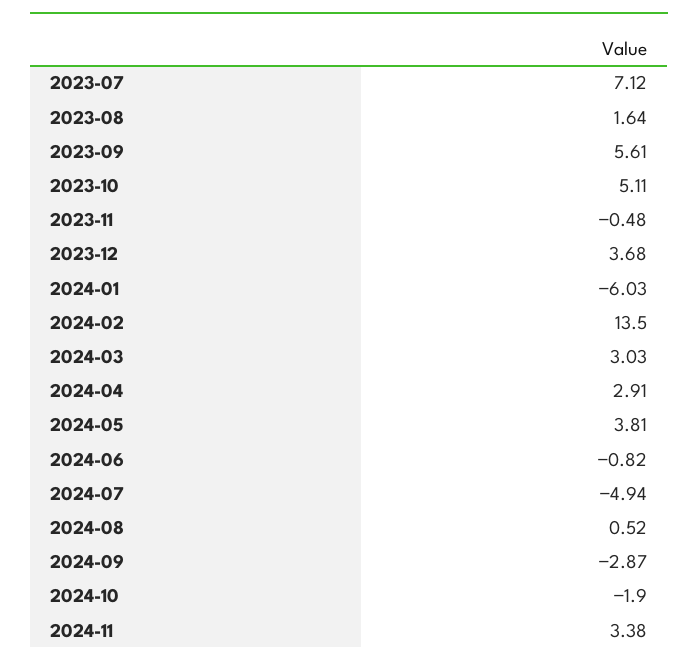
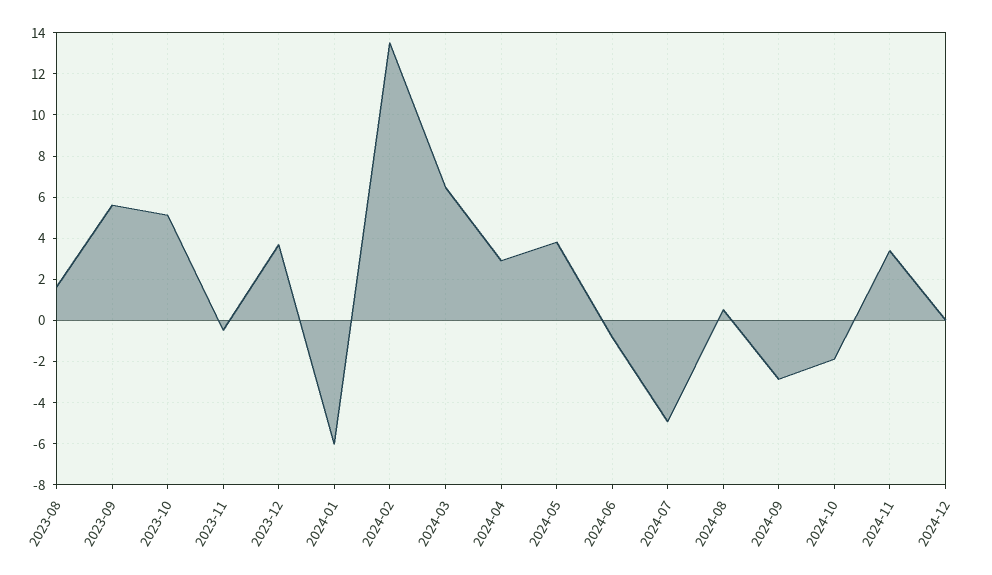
2023-07: 7.12 -> none
2024-03: 3.03 -> 6.5
2024-12: none -> 0

